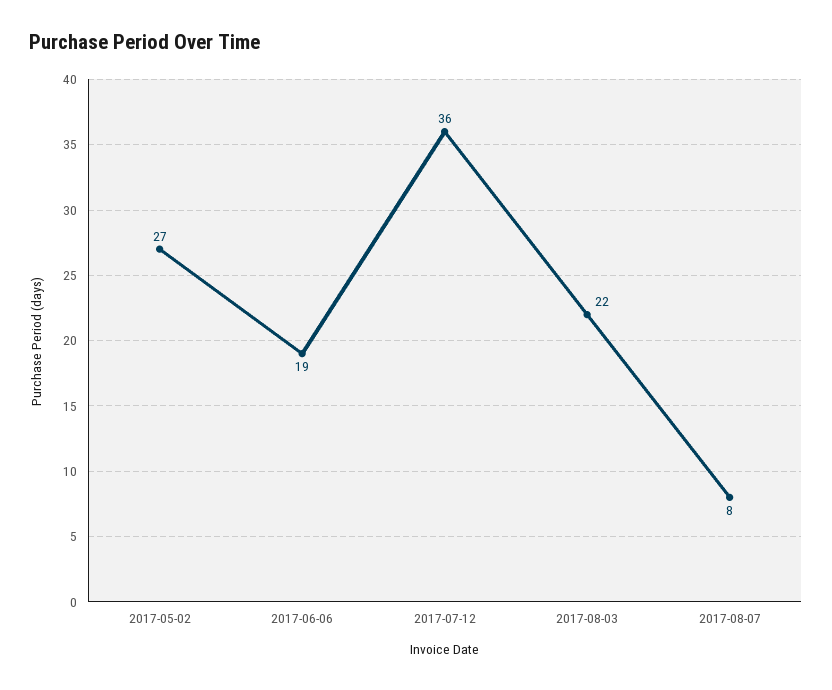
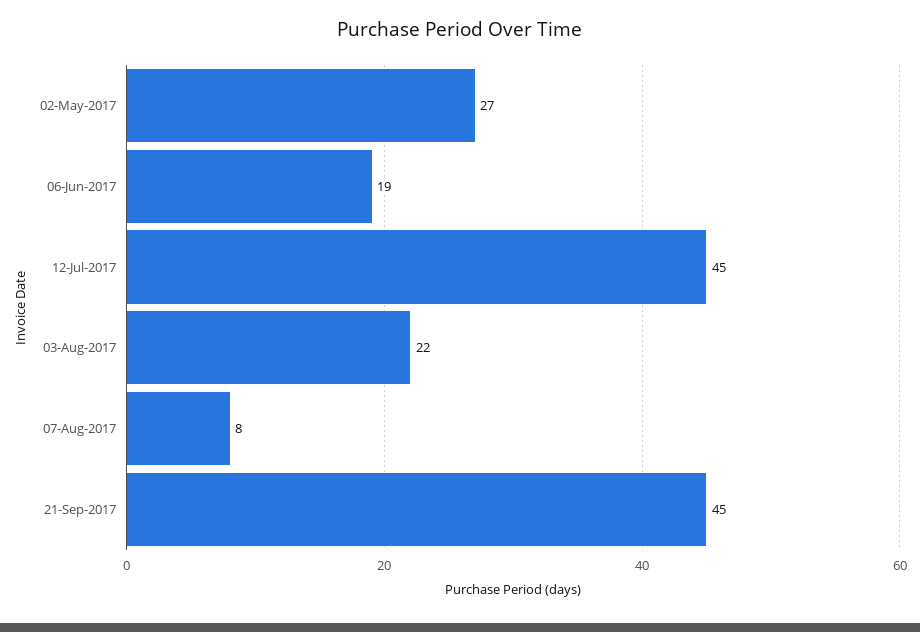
2017-07-12: 36 -> 45
21-Sep-2017: none -> 45

